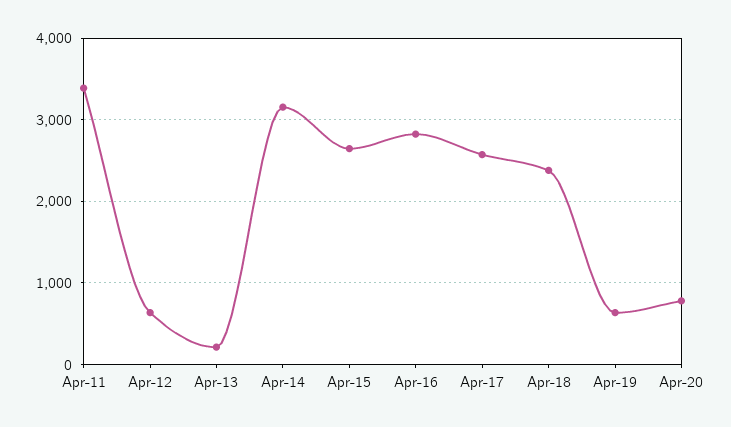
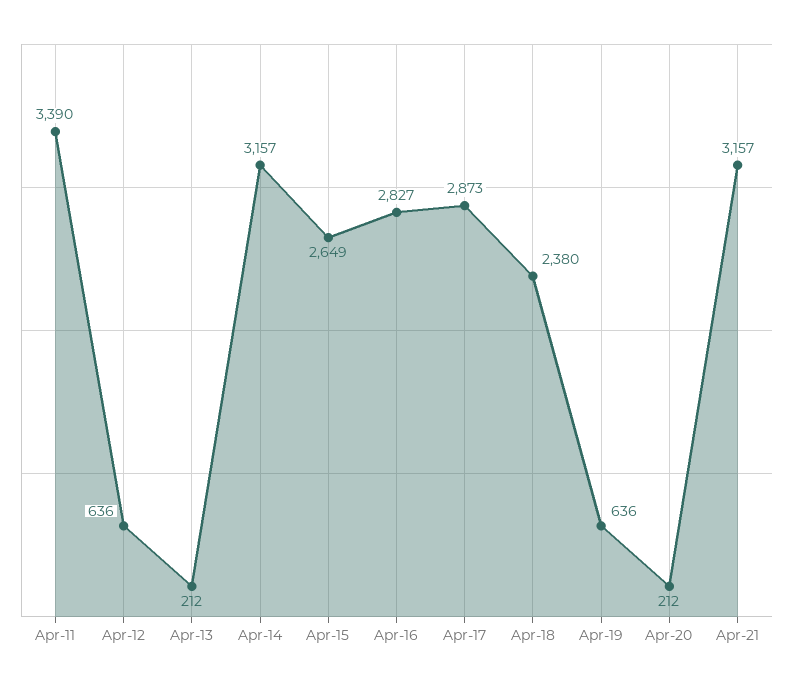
Apr-17: 2600 -> 2873
Apr-20: 800 -> 212
Apr-21: none -> 3157

